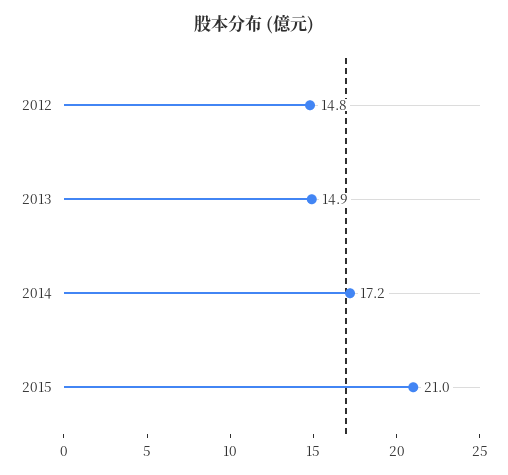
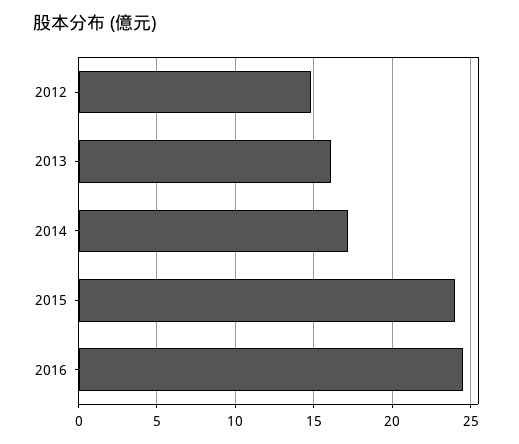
2013: 14.9 -> 16
2015: 21 -> 24
2016: none -> 24.5

